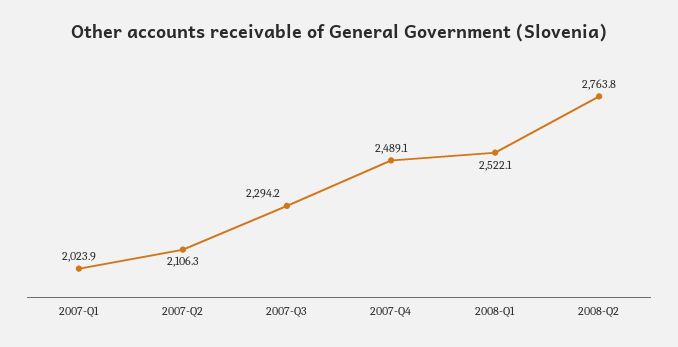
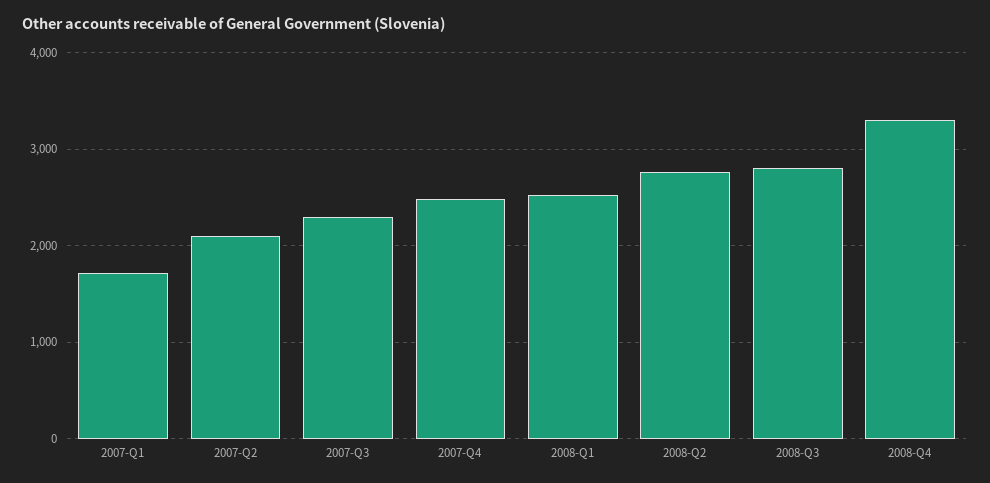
2007-Q1: 2023.9 -> 1700
2008-Q3: none -> 2800
2008-Q4: none -> 3300

